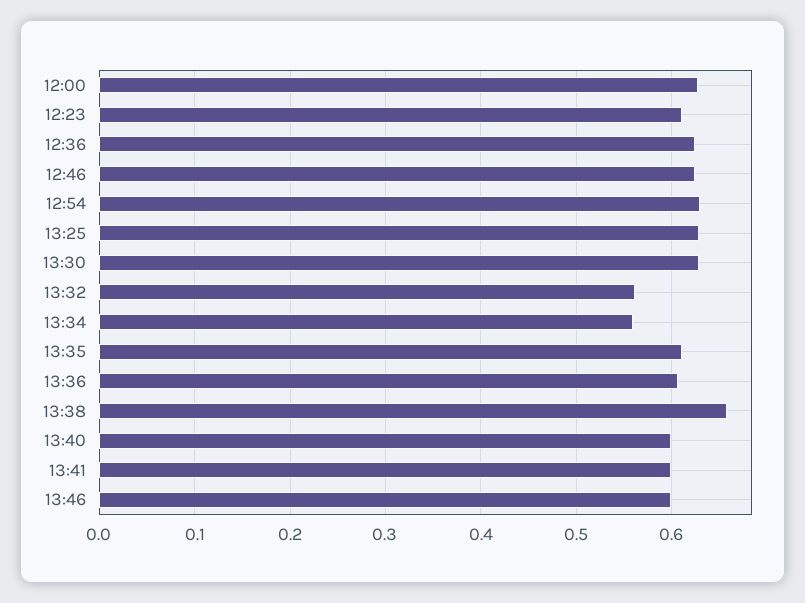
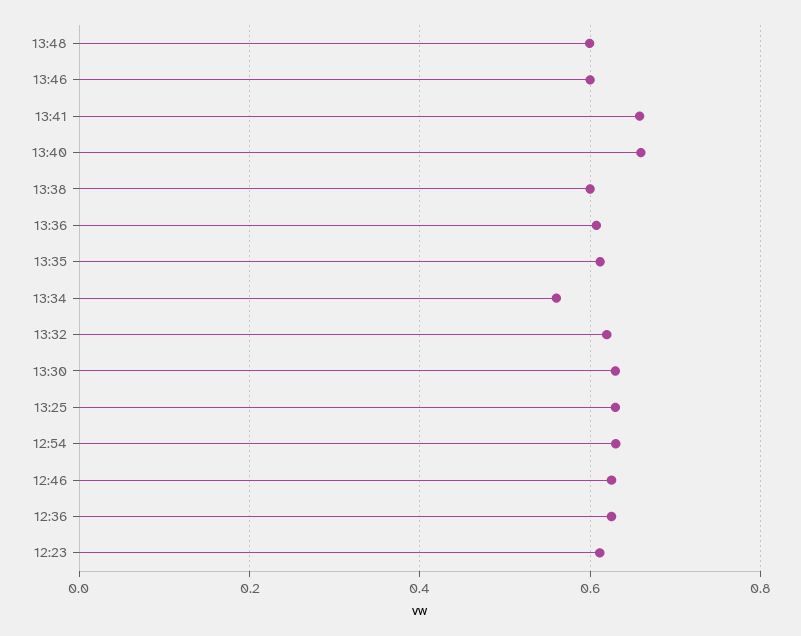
12:00: 0.63 -> none
13:32: 0.56 -> 0.62
13:38: 0.66 -> 0.6
13:40: 0.6 -> 0.66
13:41: 0.6 -> 0.66
13:48: none -> 0.6

